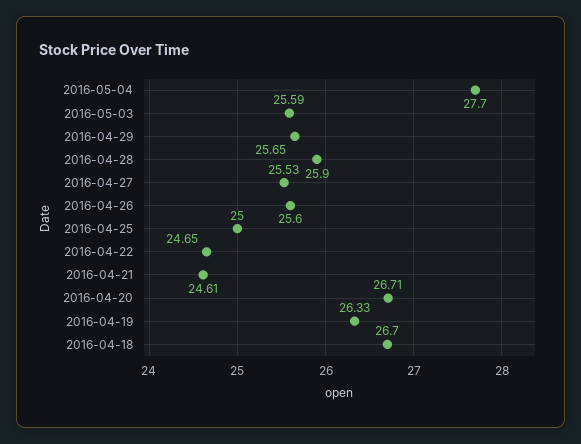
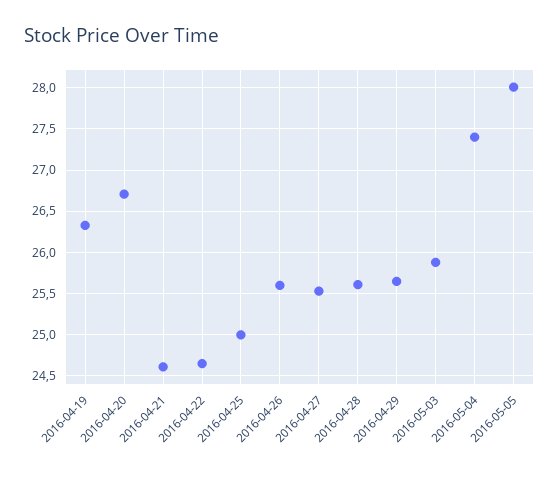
2016-05-04: 27.7 -> 27.4
2016-05-03: 25.59 -> 25.9
2016-04-28: 25.9 -> 25.6
2016-04-18: 26.7 -> none
2016-05-05: none -> 28

